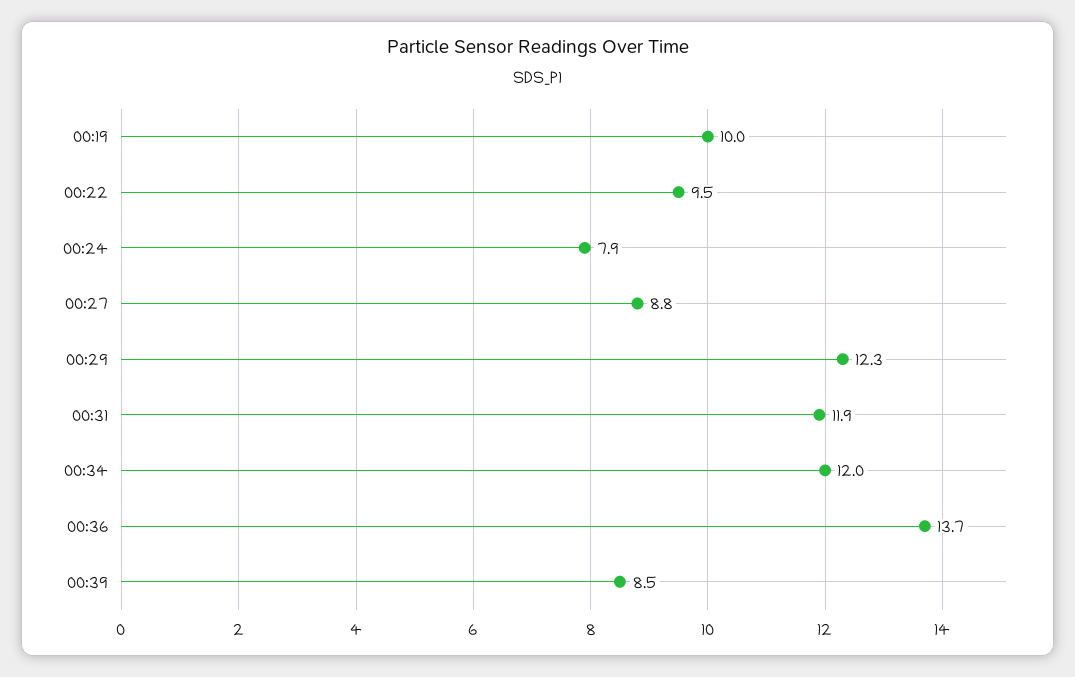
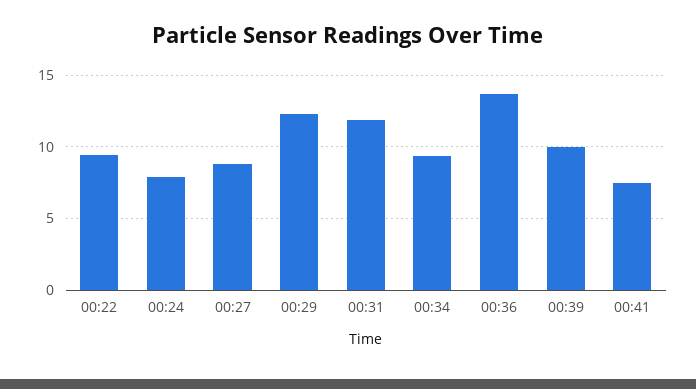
00:19: 10 -> none
00:34: 12 -> 9.5
00:39: 8.5 -> 10
00:41: none -> 7.5

